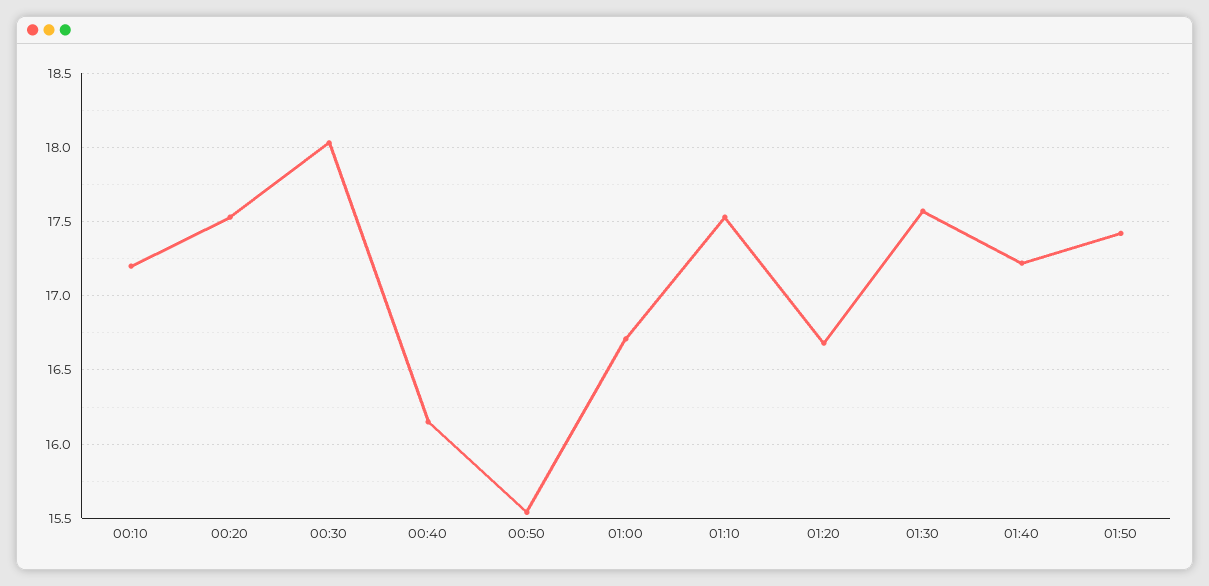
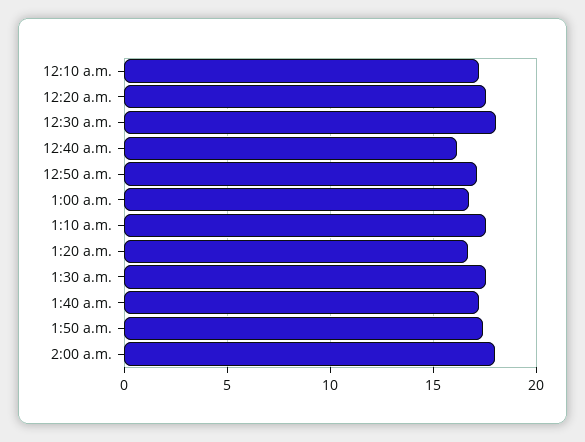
00:50: 15.55 -> 17
2:00 a.m.: none -> 18

